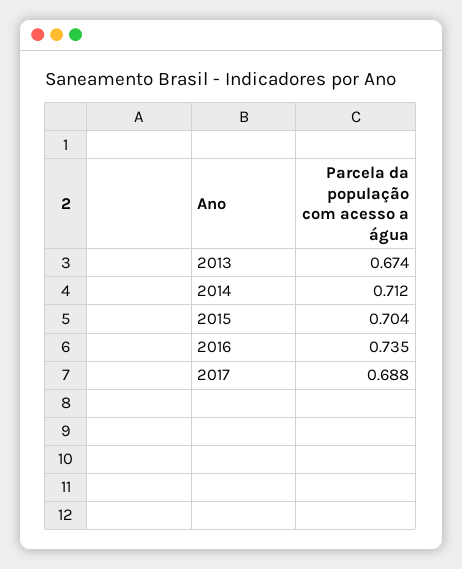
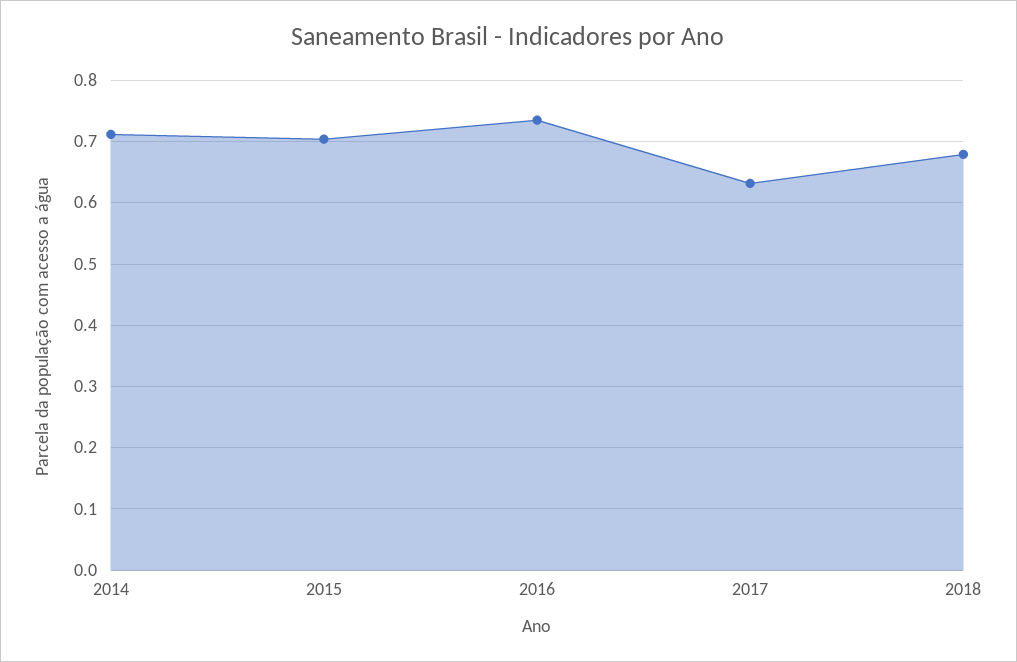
2013: 0.674 -> none
2017: 0.688 -> 0.63
2018: none -> 0.68

